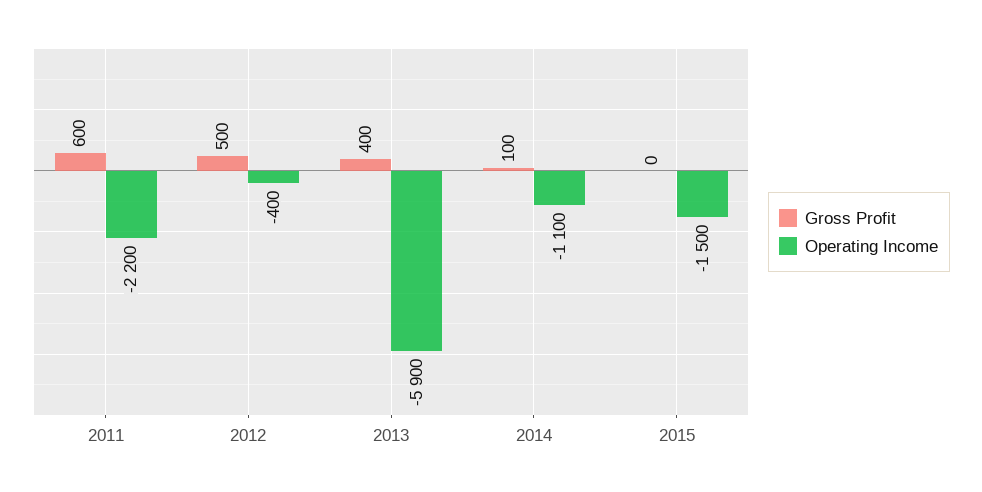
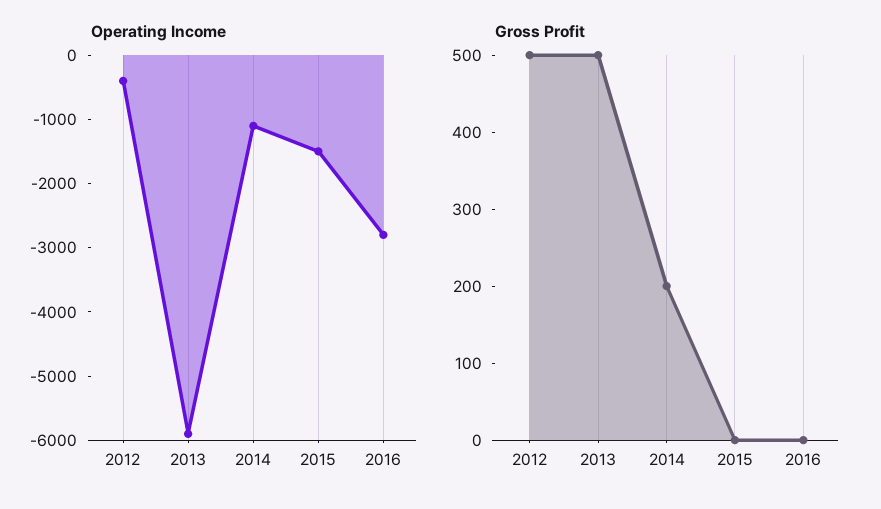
Gross Profit, 2011: 600 -> none
Operating Income, 2011: -2200 -> none
Gross Profit, 2013: 400 -> 500
Gross Profit, 2014: 100 -> 200
Operating Income, 2016: none -> -2800
Gross Profit, 2016: none -> 0

